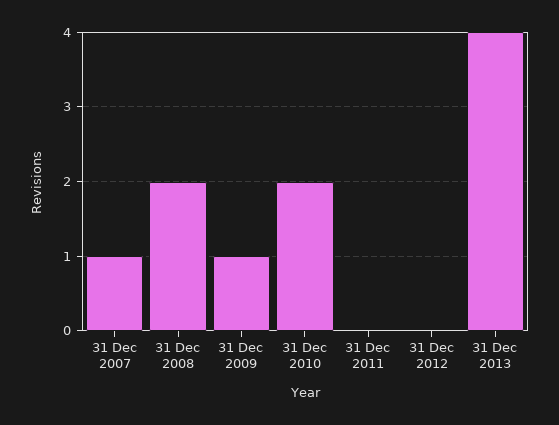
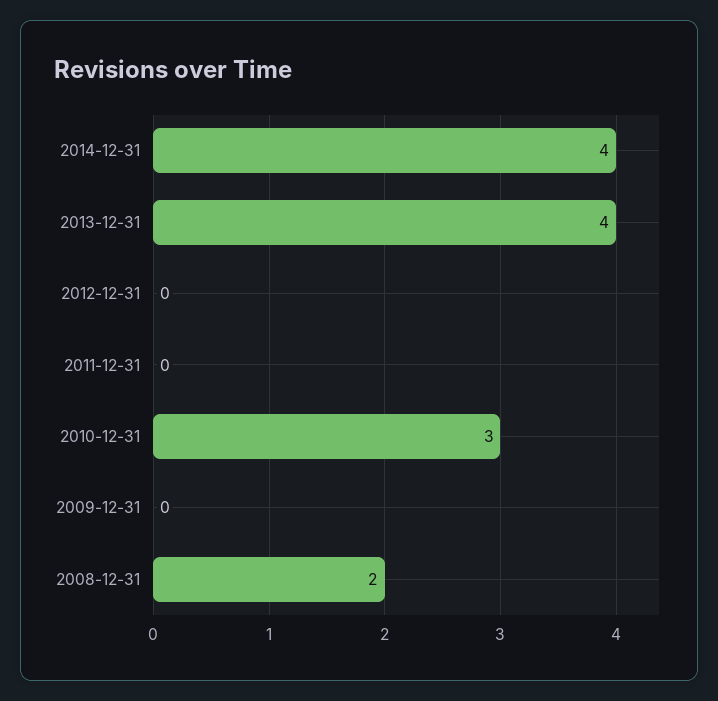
31 Dec 2007: 1 -> none
31 Dec 2009: 1 -> 0
31 Dec 2010: 2 -> 3
2014-12-31: none -> 4

